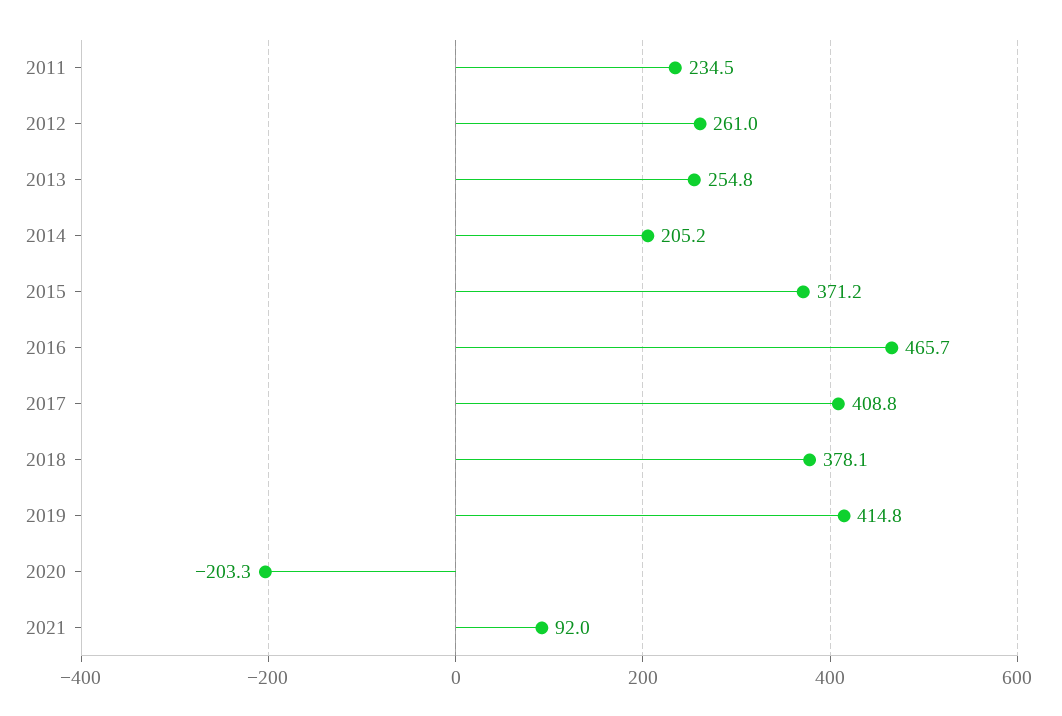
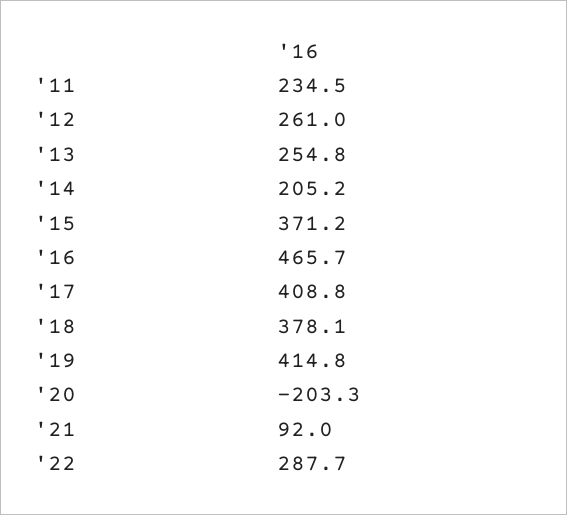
'22: none -> 287.7

